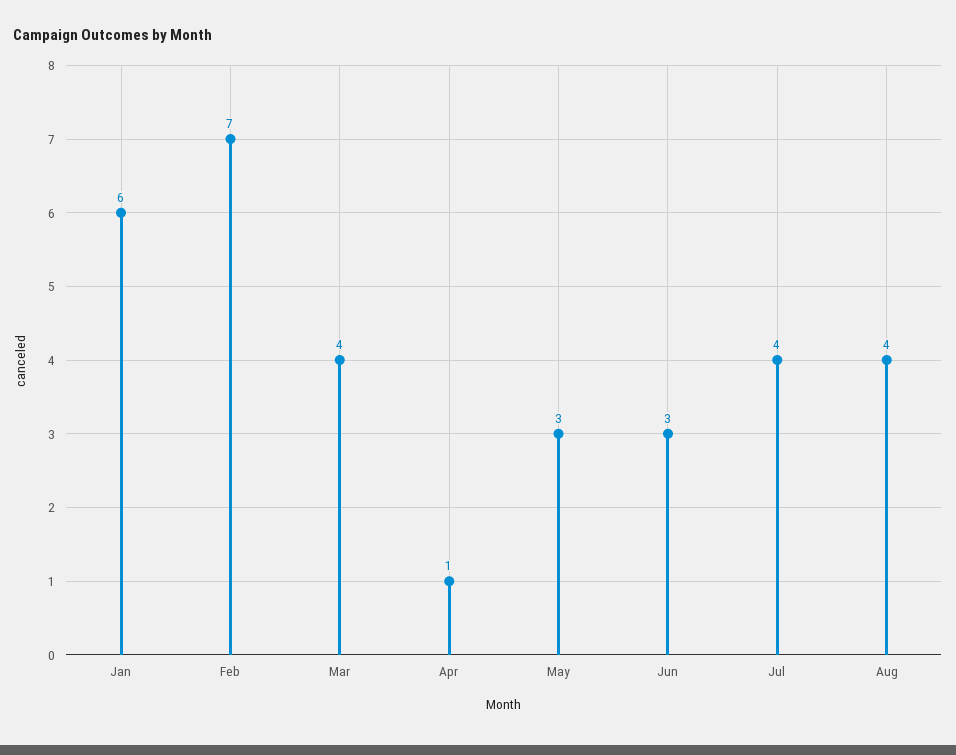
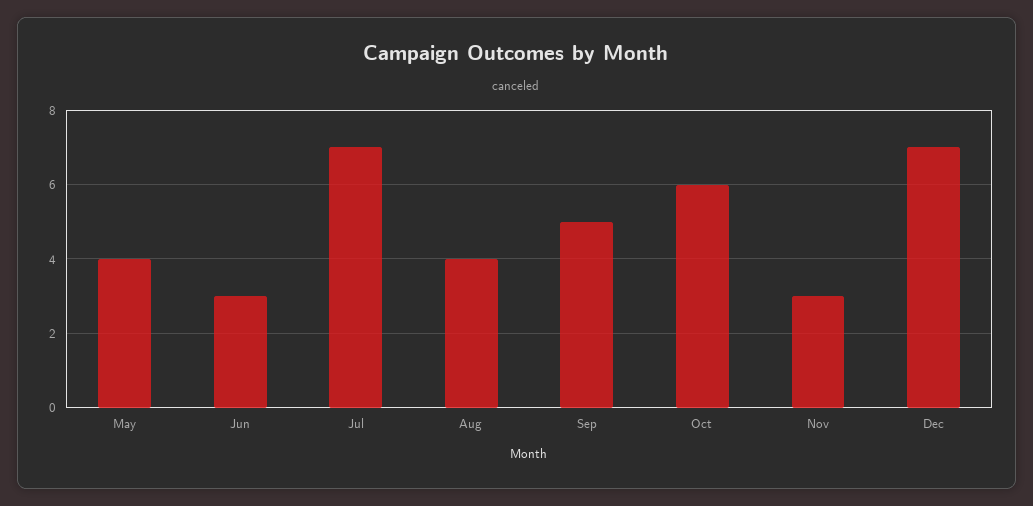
Jan: 6 -> none
Feb: 7 -> none
Mar: 4 -> none
Apr: 1 -> none
May: 3 -> 4
Jul: 4 -> 7
Sep: none -> 5
Oct: none -> 6
Nov: none -> 3
Dec: none -> 7

